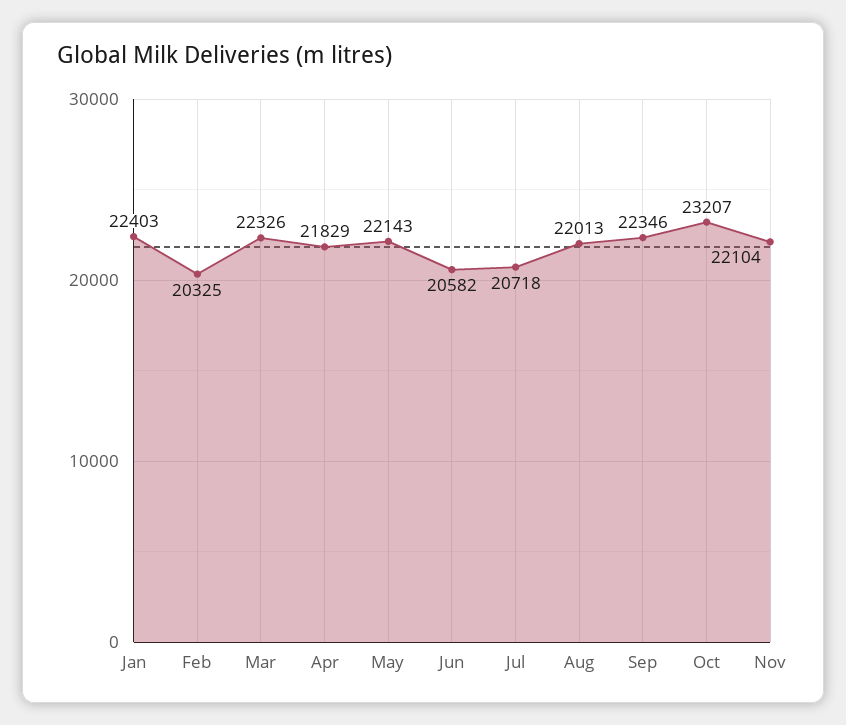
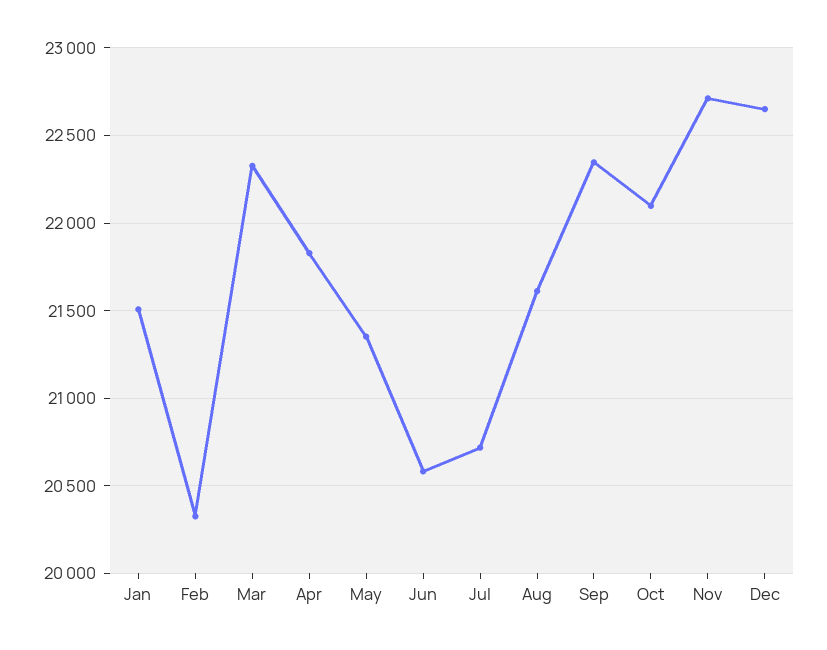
Jan: 22403 -> 21500
May: 22143 -> 21350
Aug: 22013 -> 21600
Oct: 23207 -> 22100
Nov: 22104 -> 22700
Dec: none -> 22650

